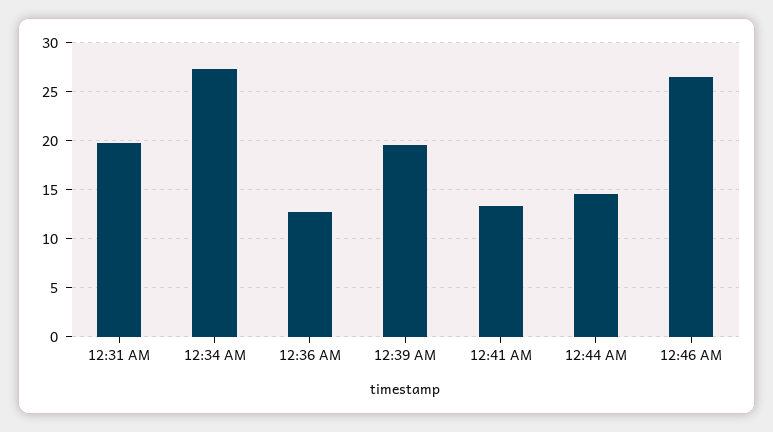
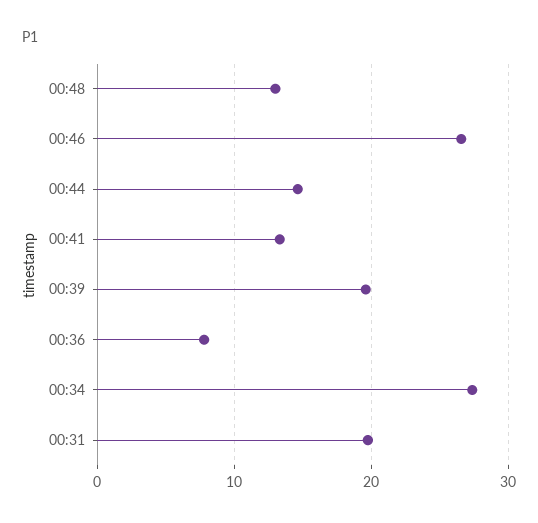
12:36 AM: 13 -> 8
00:48: none -> 13

